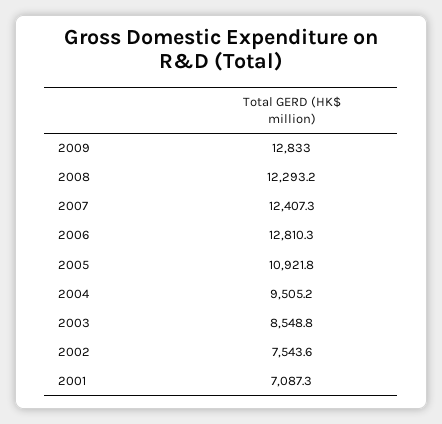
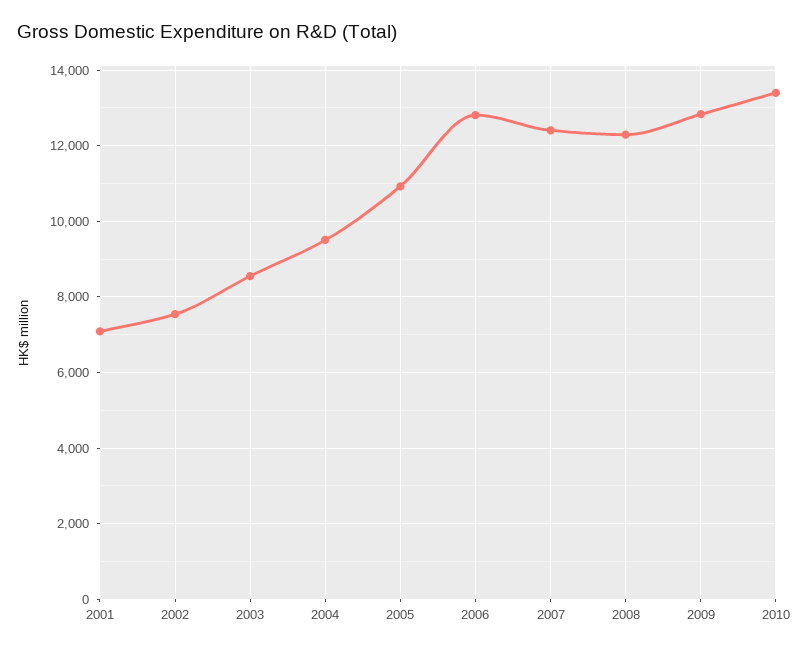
2010: none -> 13400

